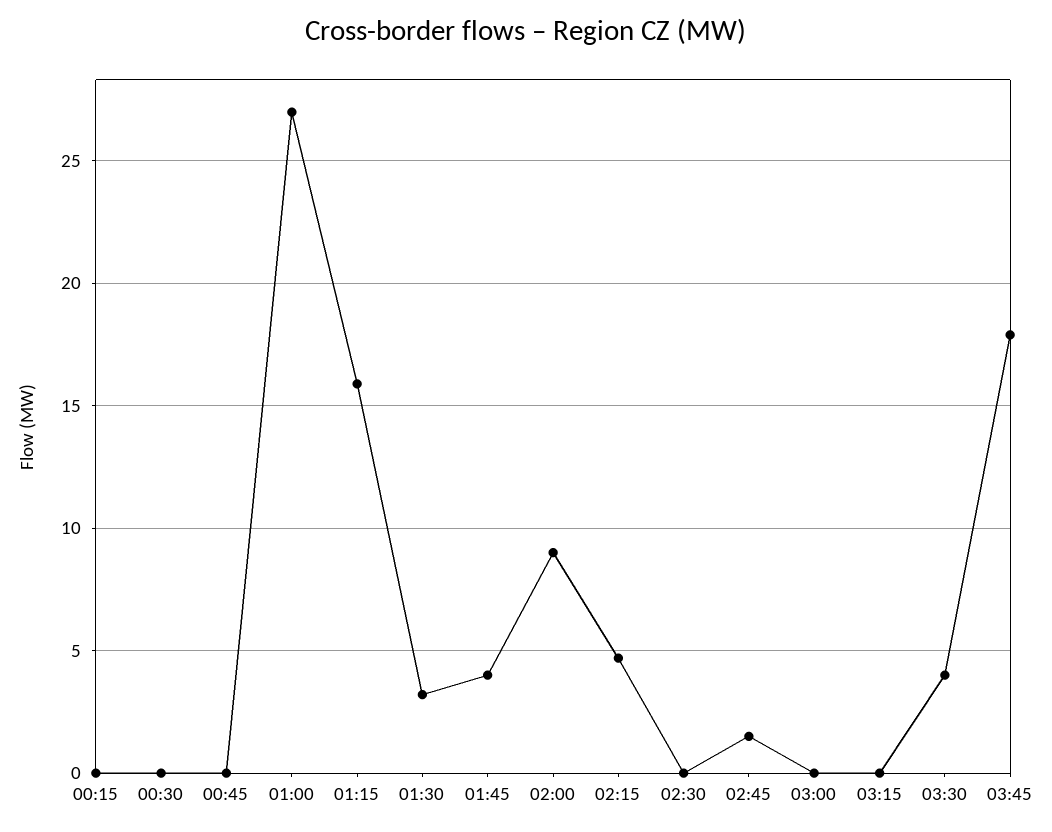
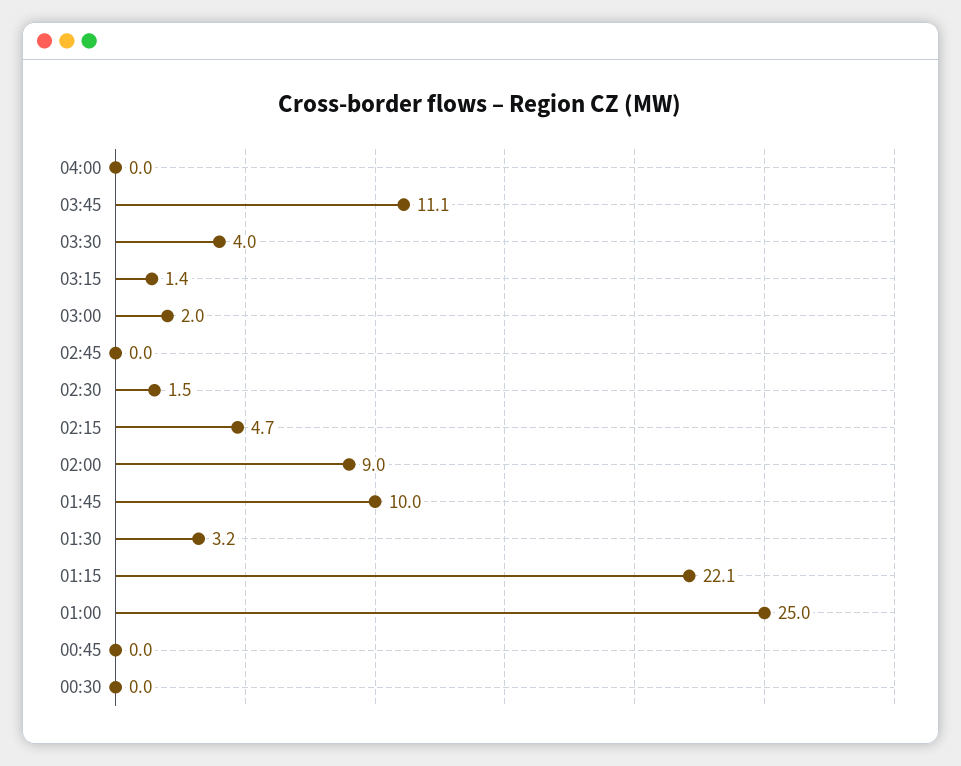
00:15: 0 -> none
01:00: 27 -> 25
01:15: 16 -> 22.1
01:45: 4 -> 10
02:30: 0 -> 1.5
02:45: 1.5 -> 0
03:00: 0 -> 2
03:15: 0 -> 1.4
03:45: 18 -> 11.1
04:00: none -> 0

